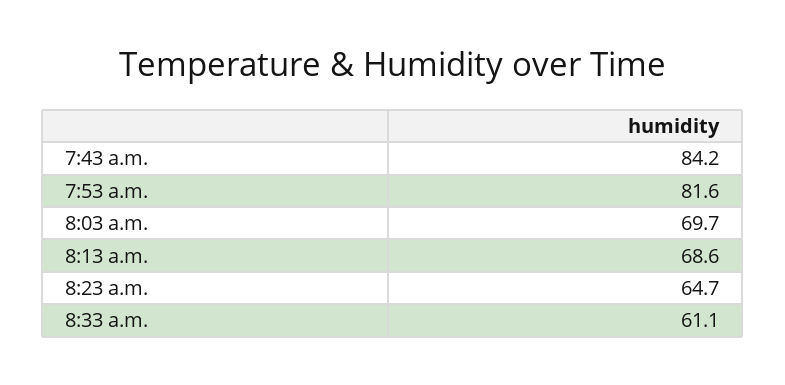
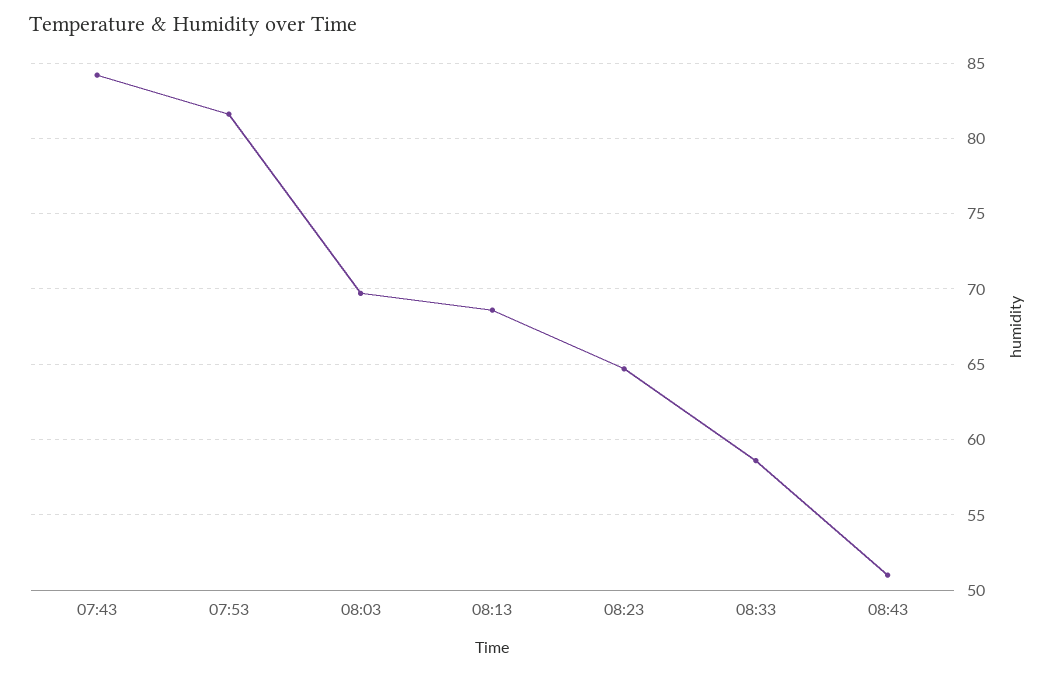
8:33 a.m.: 61.1 -> 58.5
08:43: none -> 51

